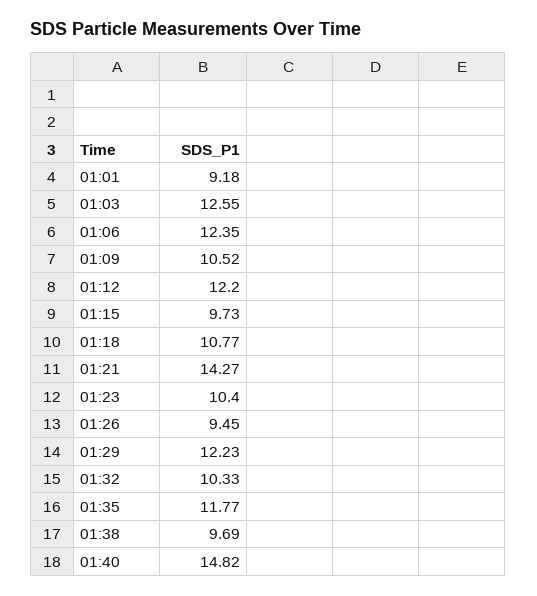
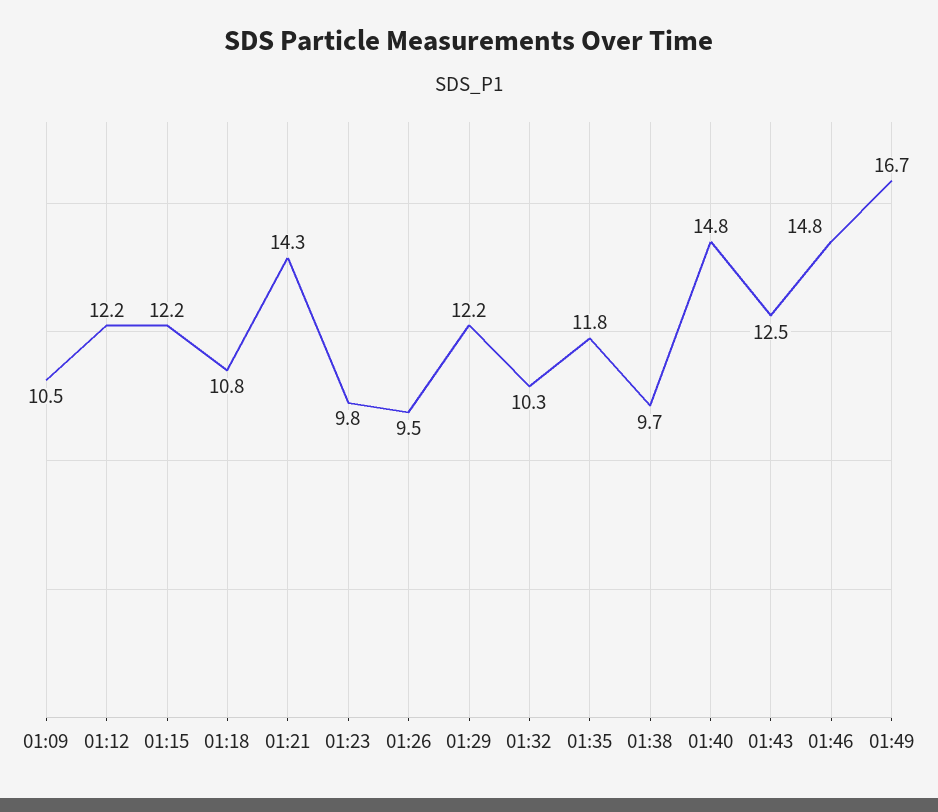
01:01: 9.18 -> none
01:03: 12.55 -> none
01:06: 12.35 -> none
01:15: 9.73 -> 12.2
01:23: 10.4 -> 9.8
01:43: none -> 12.5
01:46: none -> 14.8
01:49: none -> 16.7

